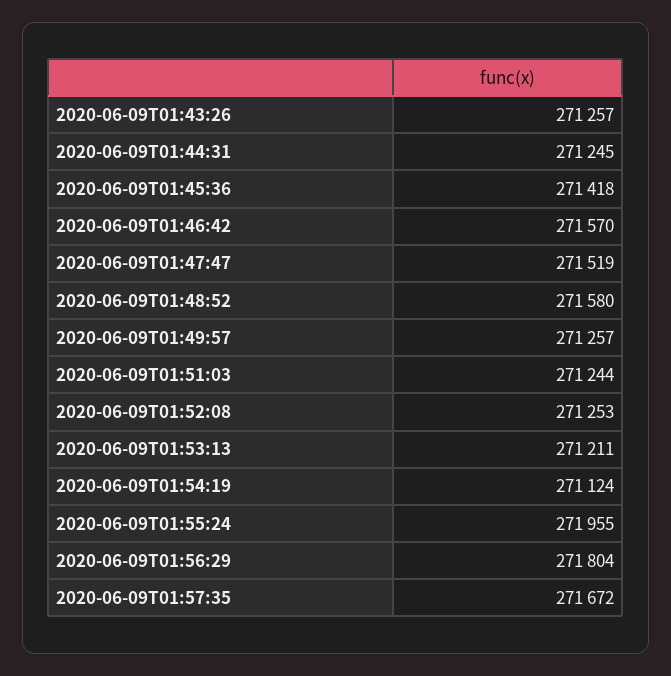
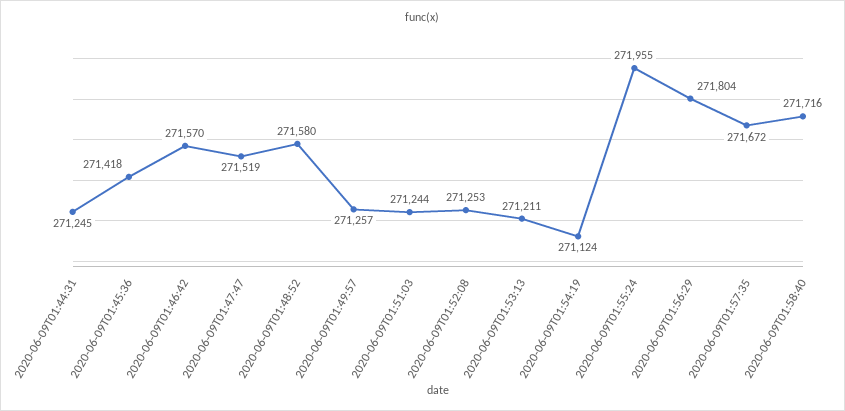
2020-06-09T01:43:26: 271257 -> none
2020-06-09T01:58:40: none -> 271716

